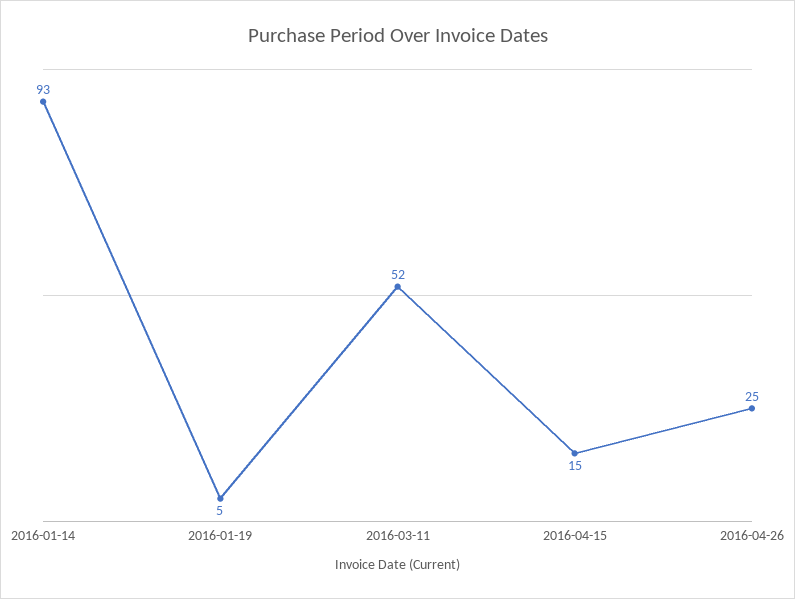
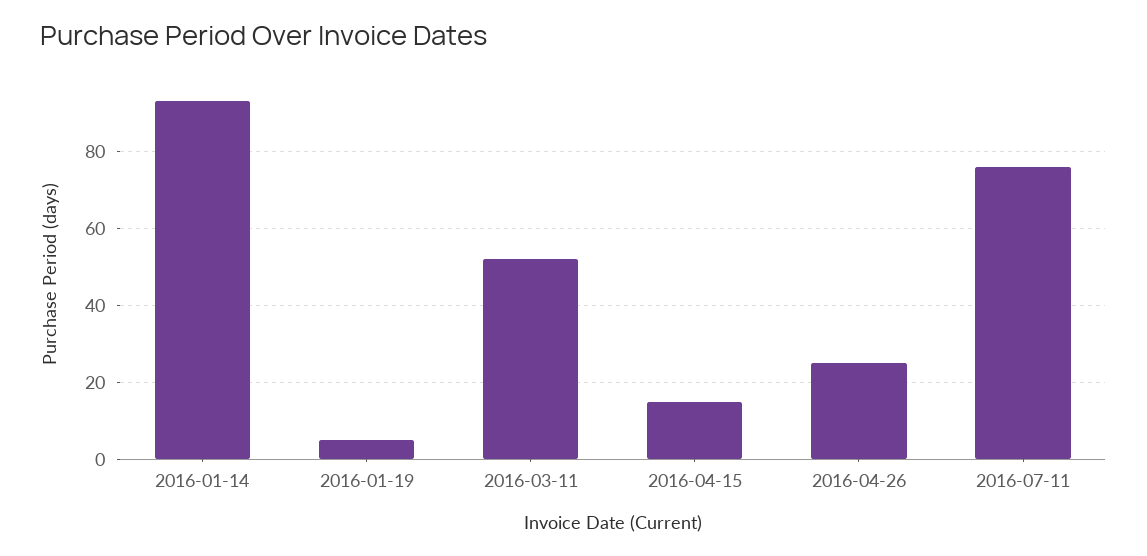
2016-07-11: none -> 75

